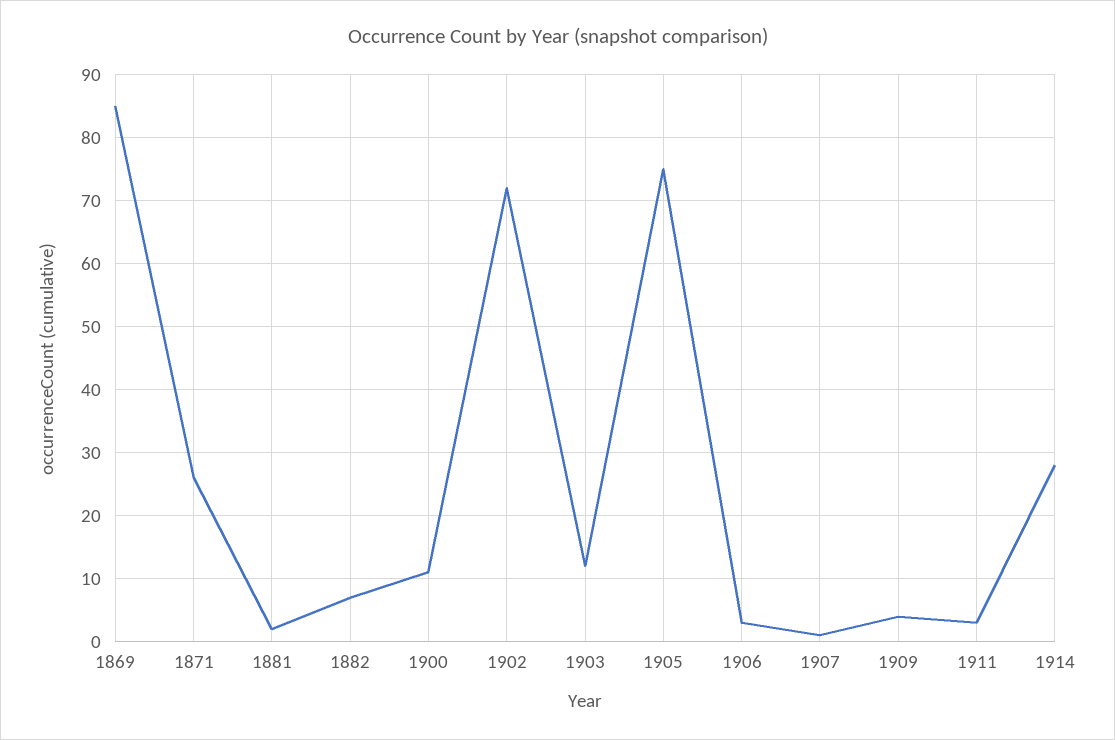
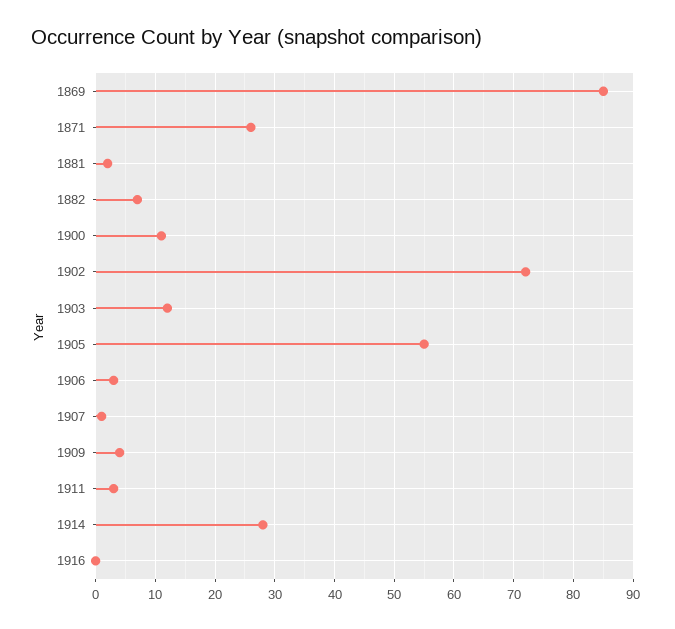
1905: 75 -> 55
1916: none -> 0

